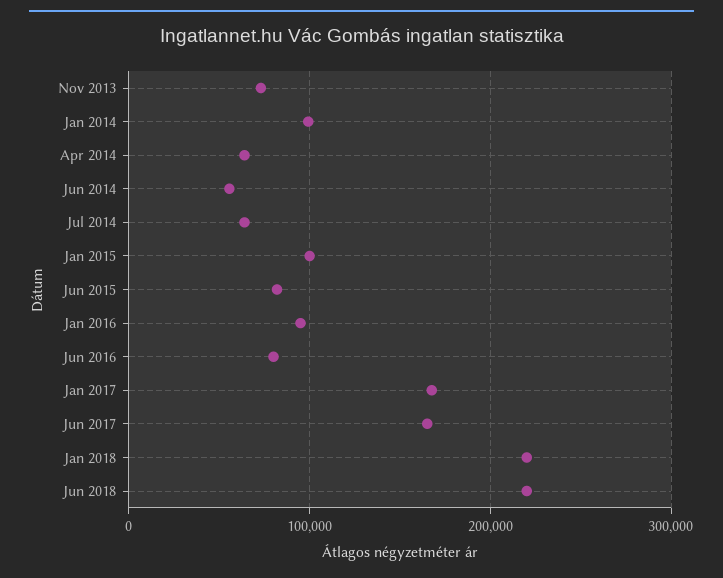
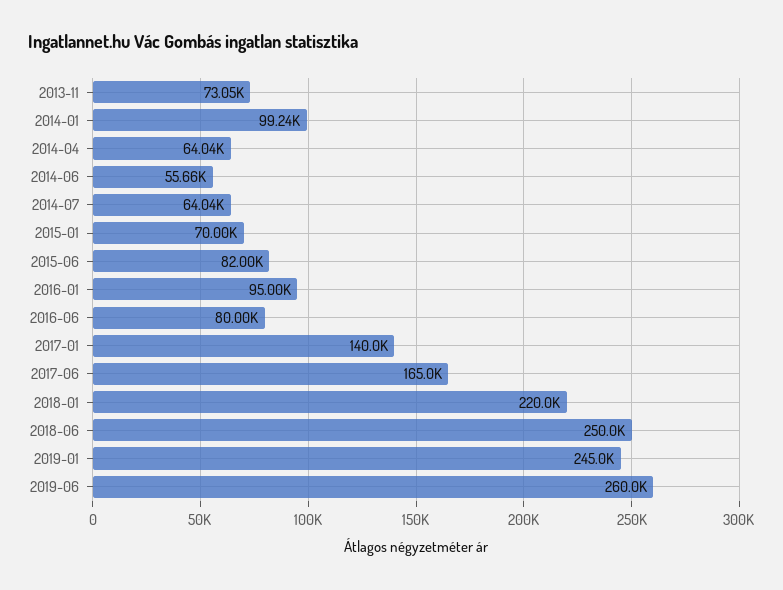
Jan 2015: 100000 -> 70000
Jan 2017: 170000 -> 140000
Jun 2018: 220000 -> 250000
2019-01: none -> 245000
2019-06: none -> 260000

